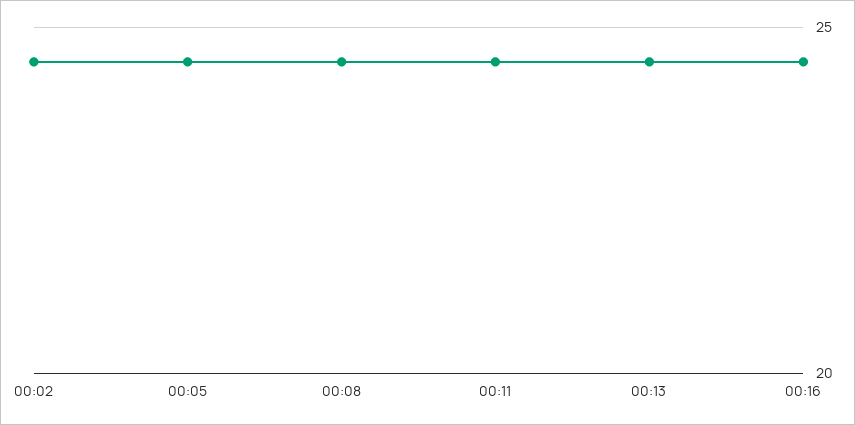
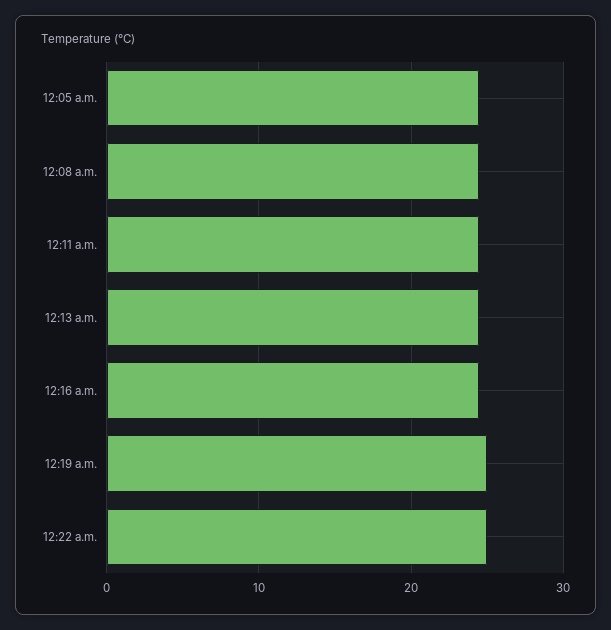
00:02: 24.5 -> none
12:19 a.m.: none -> 25
12:22 a.m.: none -> 25

